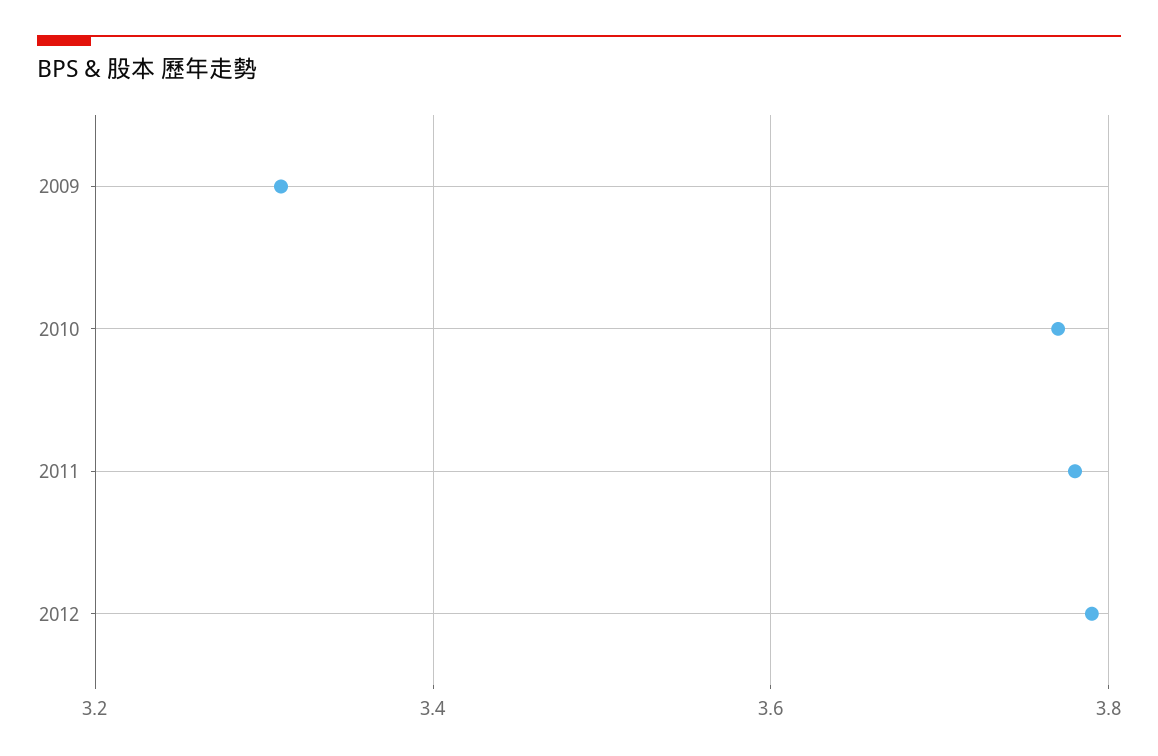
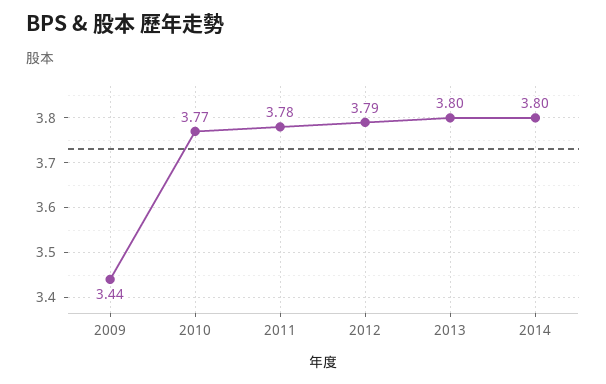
2009: 3.3 -> 3.44
2013: none -> 3.8
2014: none -> 3.8

